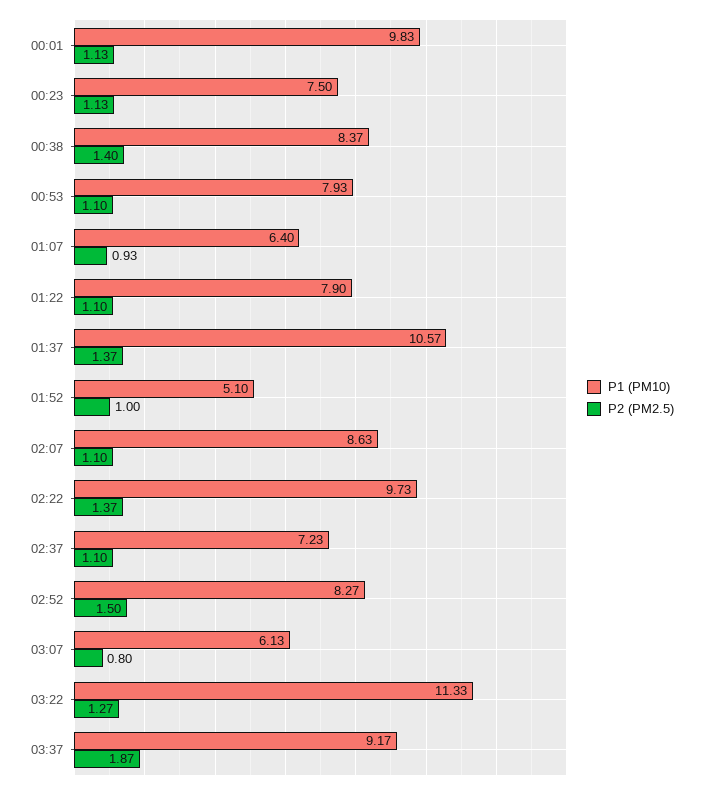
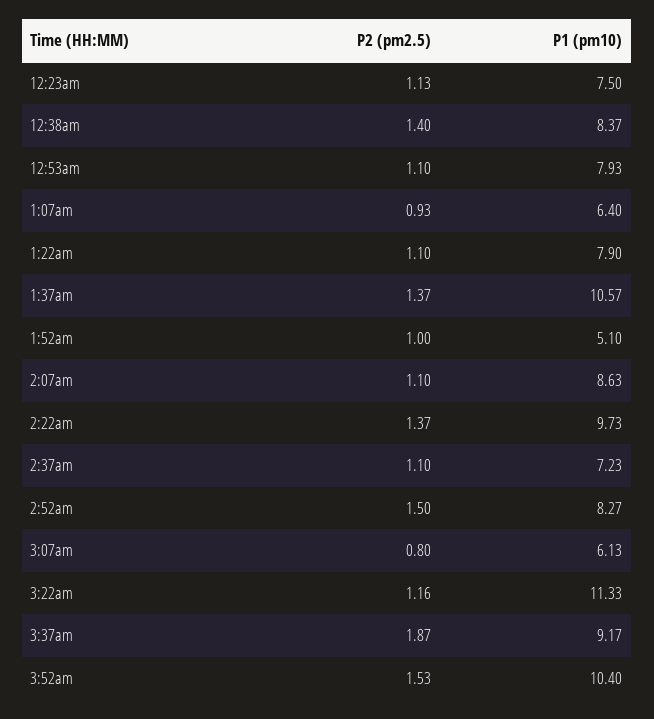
P1 (PM10), 00:01: 9.83 -> none
P2 (PM2.5), 00:01: 1.13 -> none
P2 (PM2.5), 03:22: 1.27 -> 1.16
P2 (PM2.5), 3:52am: none -> 1.53
P1 (PM10), 3:52am: none -> 10.4

